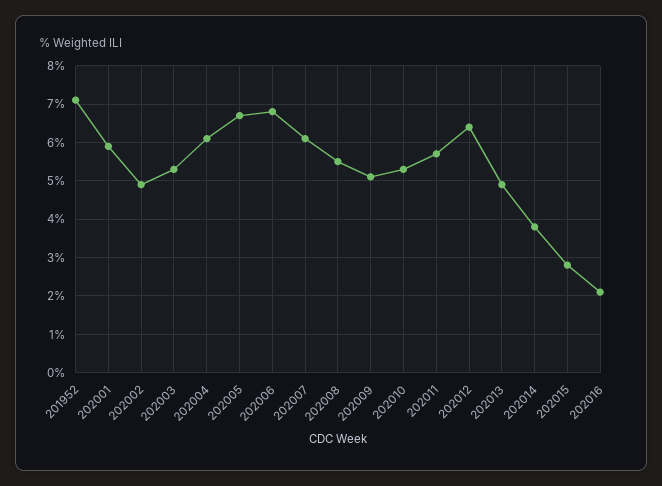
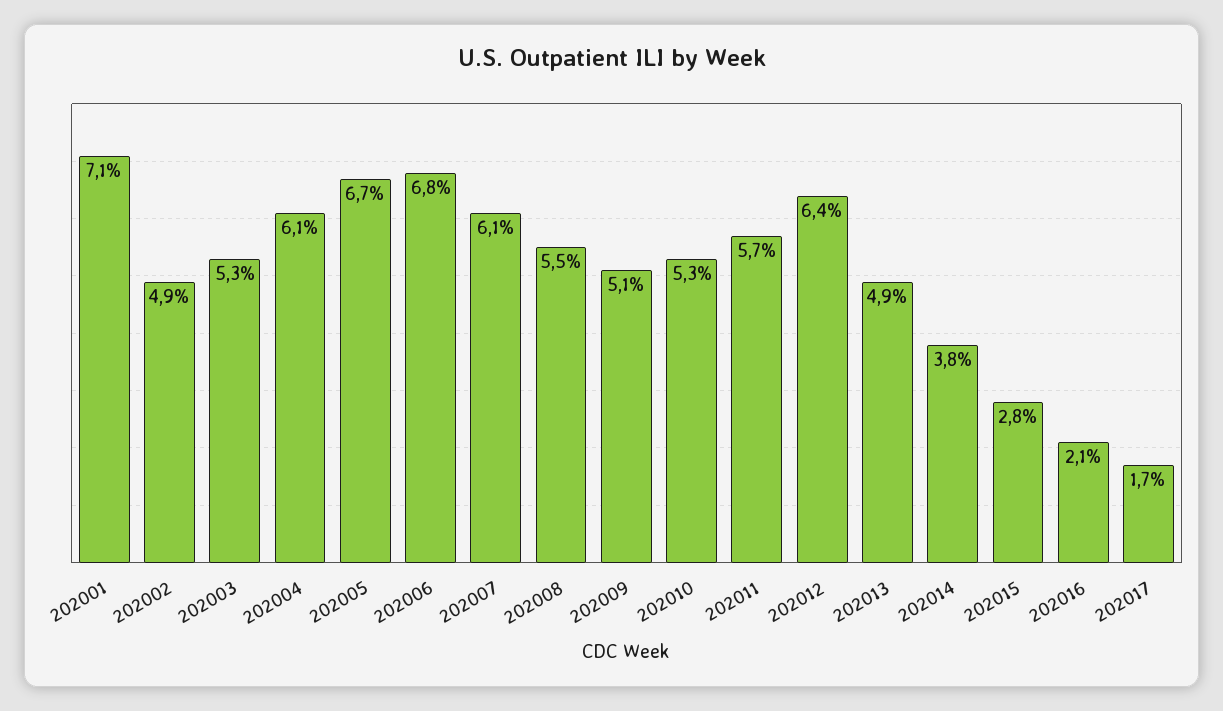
201952: 7 -> none
202001: 6 -> 7.1
202017: none -> 1.7

